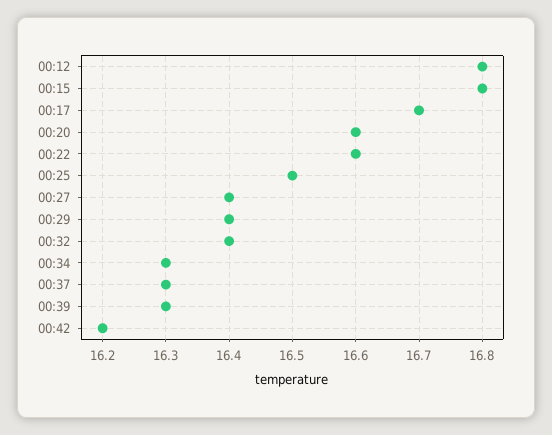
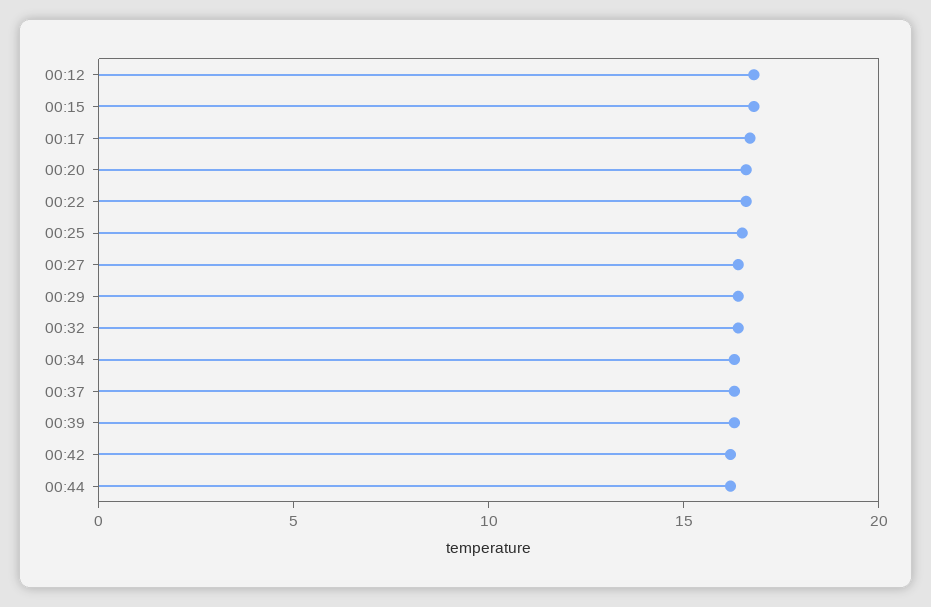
00:44: none -> 16

